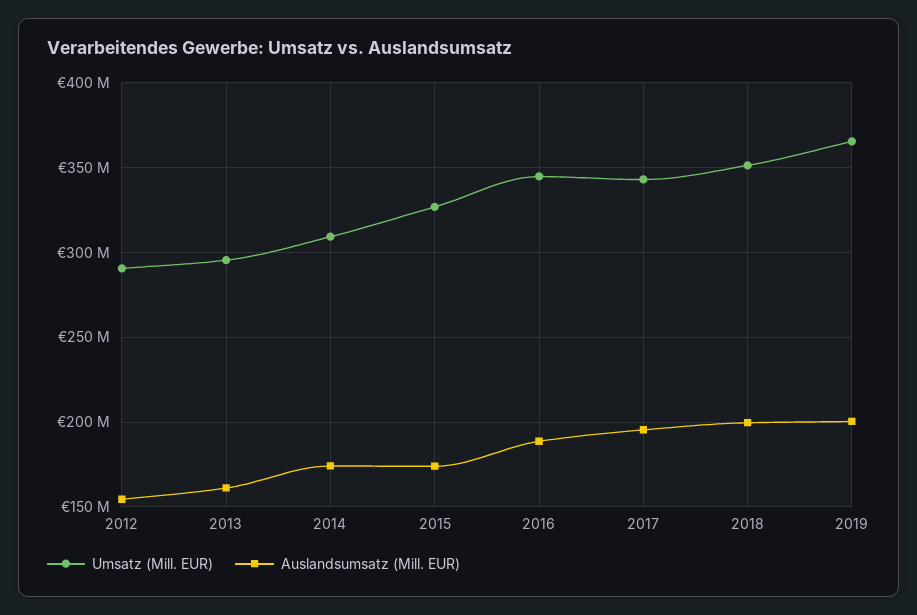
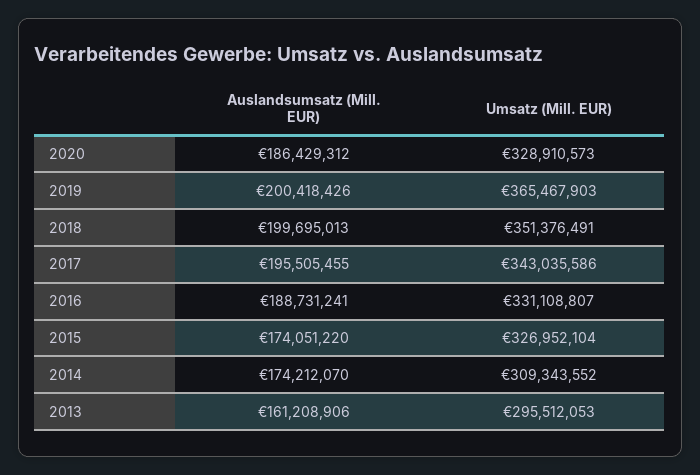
Umsatz (Mill. EUR), 2012: 290000000 -> none
Auslandsumsatz (Mill. EUR), 2012: 155000000 -> none
Umsatz (Mill. EUR), 2016: 345000000 -> 331108807
Auslandsumsatz (Mill. EUR), 2020: none -> 186429312
Umsatz (Mill. EUR), 2020: none -> 328910573

